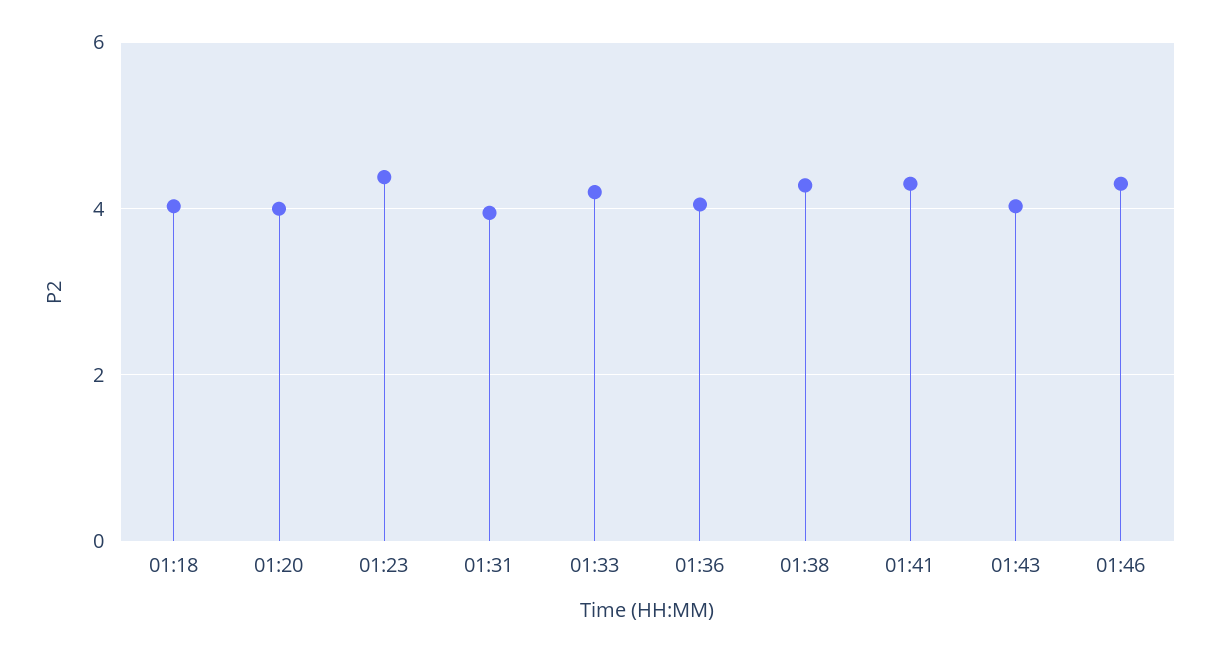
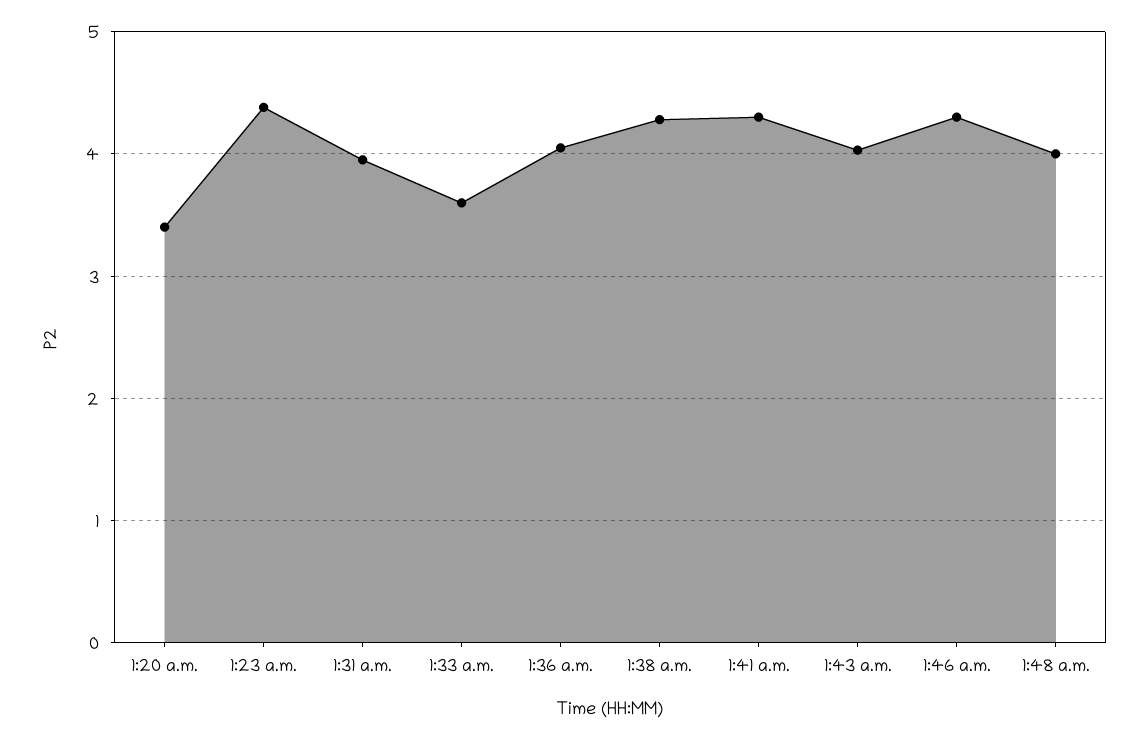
01:18: 4 -> none
01:20: 4 -> 3.4
01:33: 4.2 -> 3.6
1:48 a.m.: none -> 4

